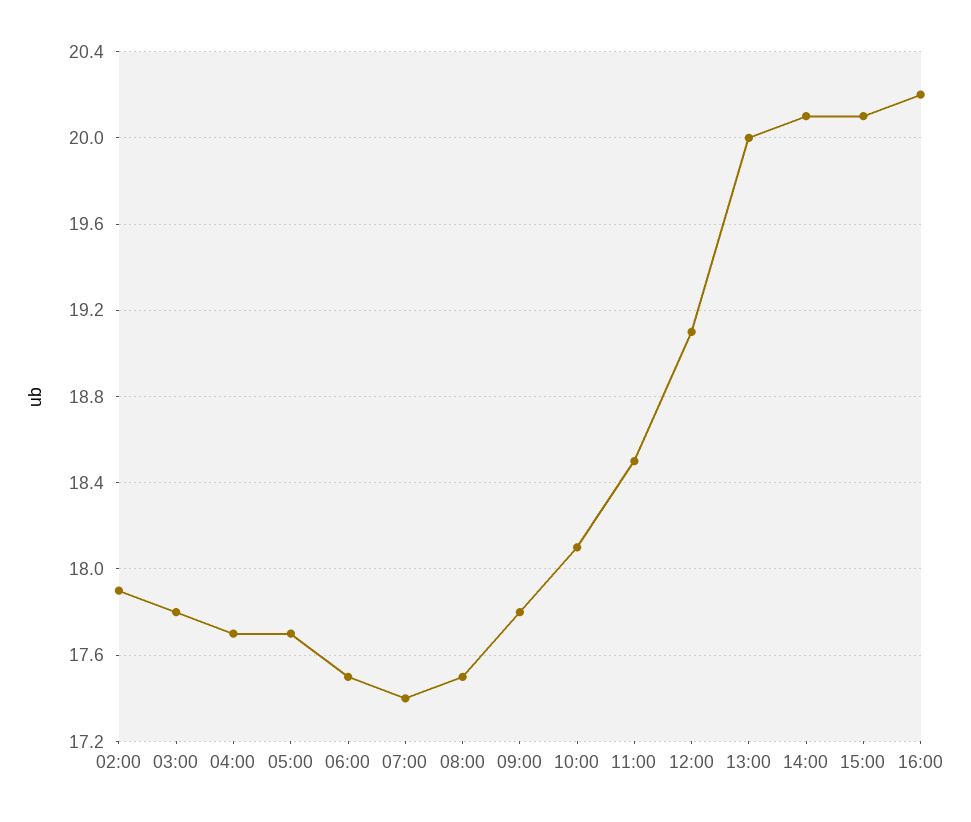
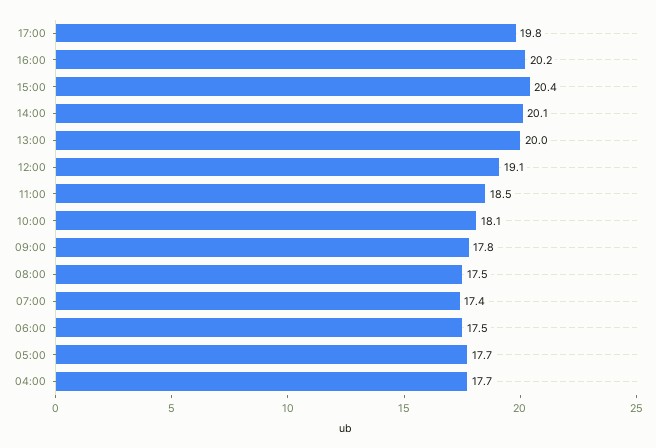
02:00: 17.9 -> none
03:00: 17.8 -> none
15:00: 20.1 -> 20.4
17:00: none -> 19.8

